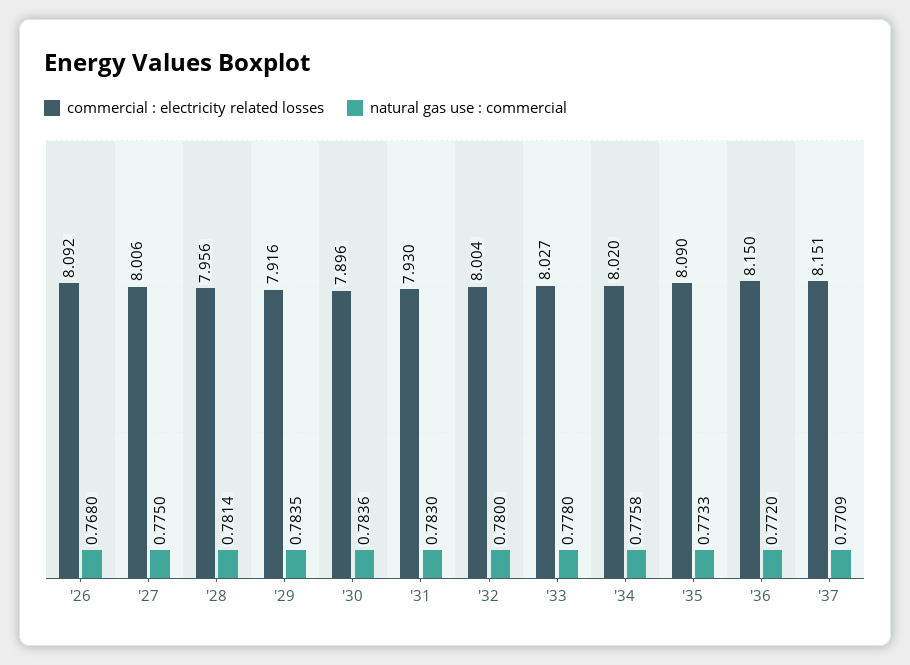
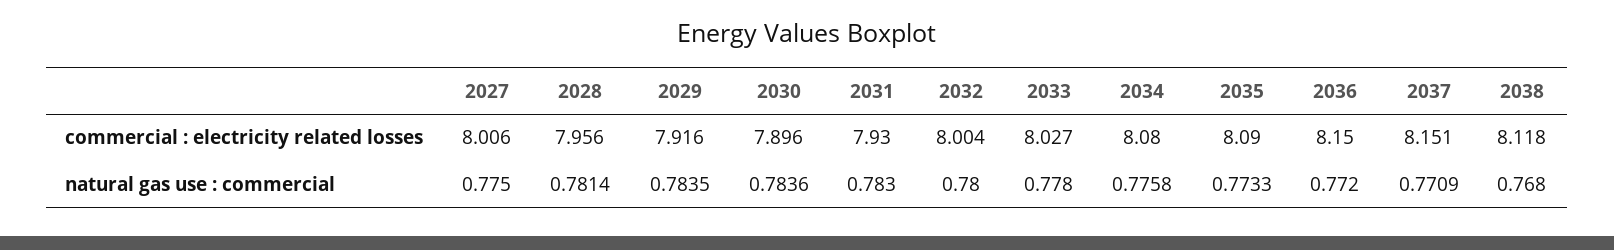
commercial : electricity related losses, '26: 8.092 -> none
natural gas use : commercial, '26: 0.768 -> none
commercial : electricity related losses, '34: 8.02 -> 8.08
commercial : electricity related losses, 2038: none -> 8.118
natural gas use : commercial, 2038: none -> 0.768

